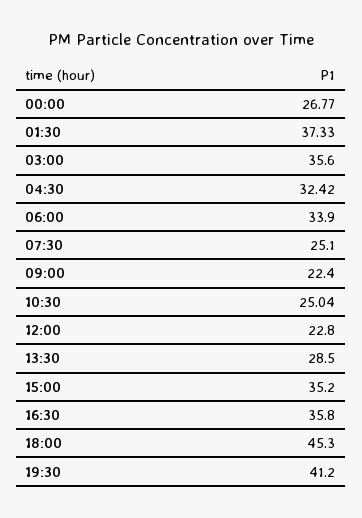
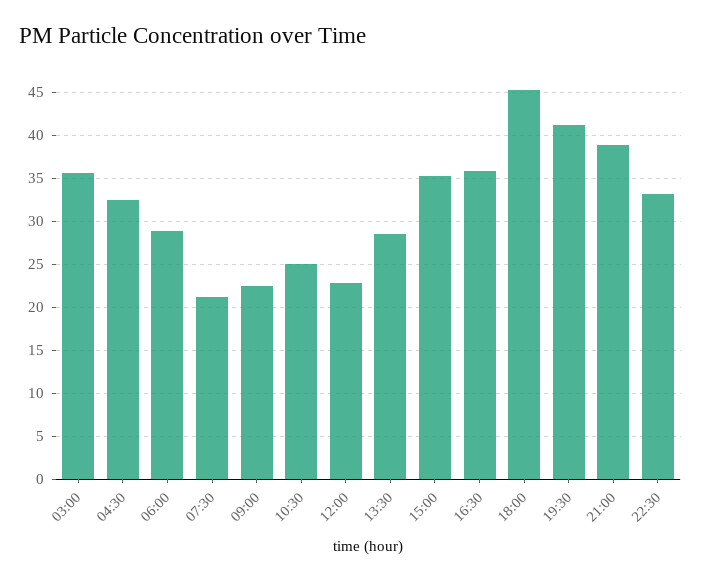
00:00: 26.77 -> none
01:30: 37.33 -> none
06:00: 33.9 -> 29
07:30: 25.1 -> 21
21:00: none -> 39
22:30: none -> 33

